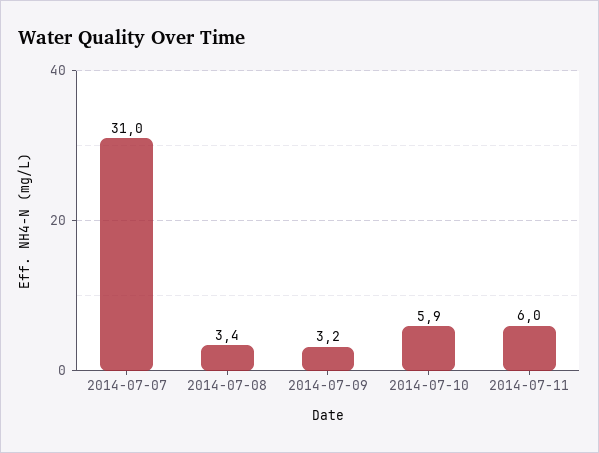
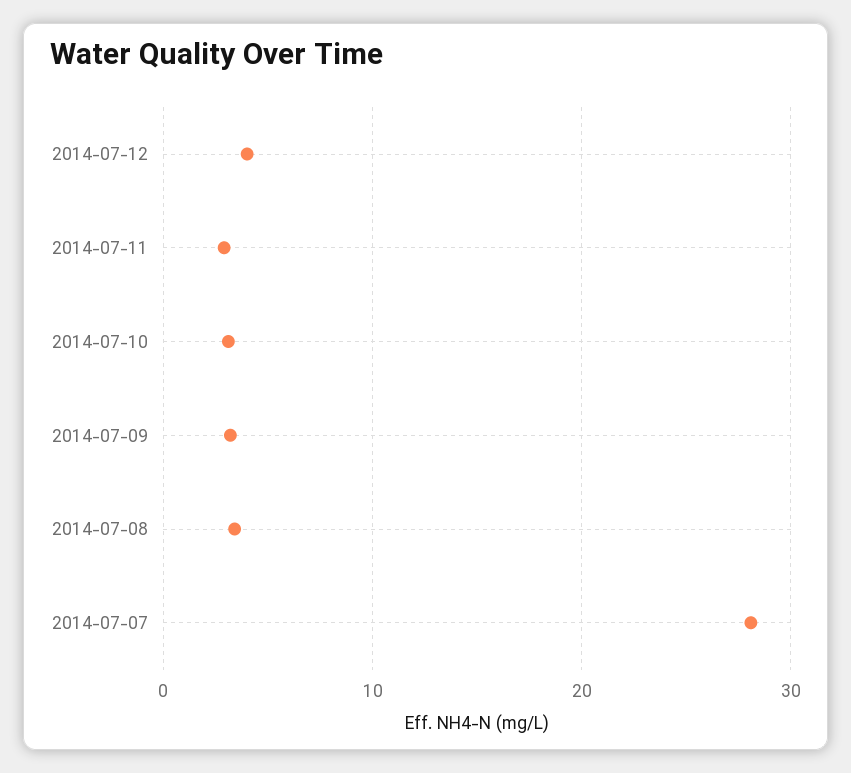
2014-07-07: 31 -> 28
2014-07-10: 5.9 -> 3
2014-07-11: 6 -> 3
2014-07-12: none -> 4

